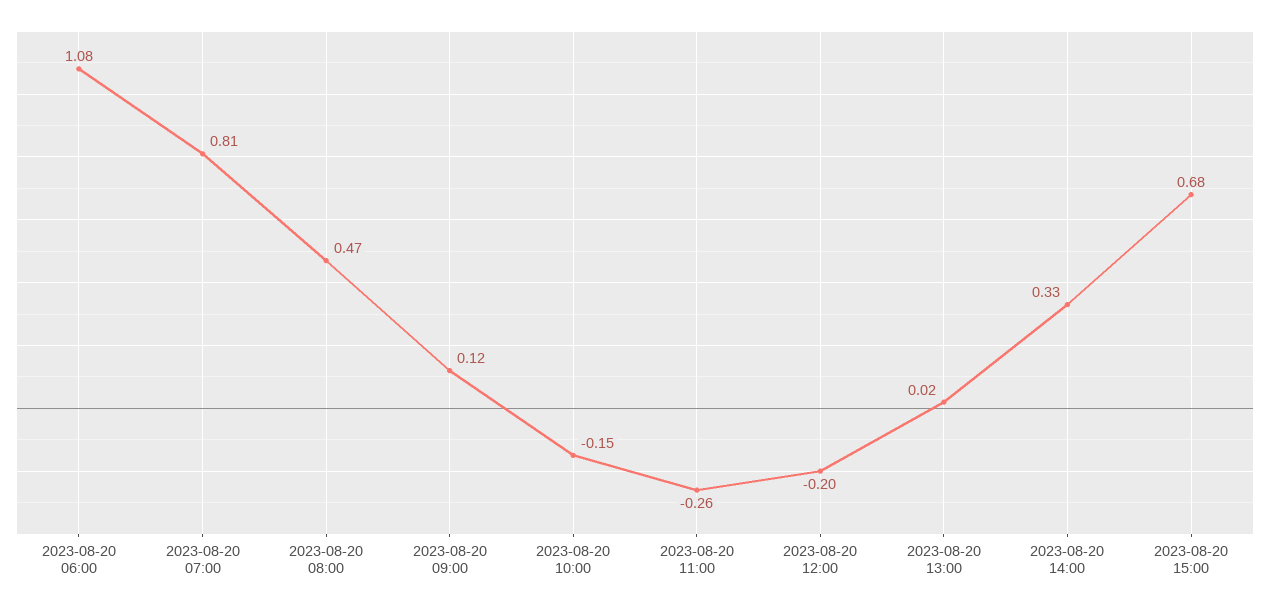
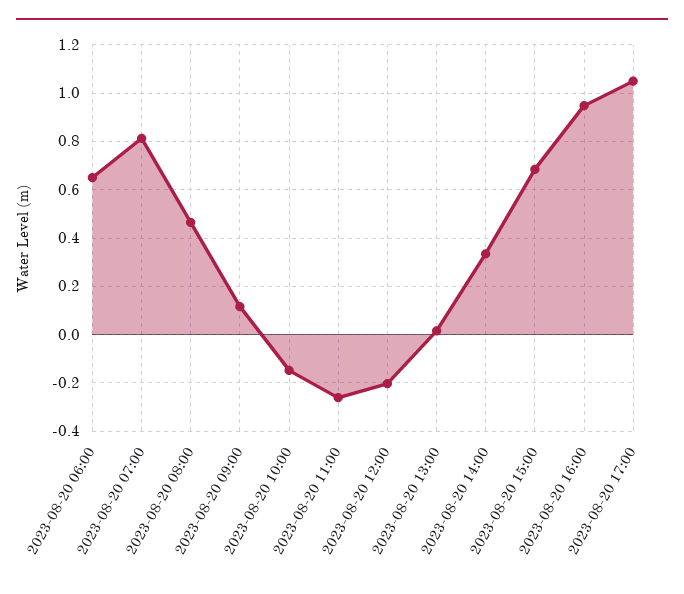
2023-08-20 06:00: 1.08 -> 0.65
2023-08-20 16:00: none -> 0.95
2023-08-20 17:00: none -> 1.05

